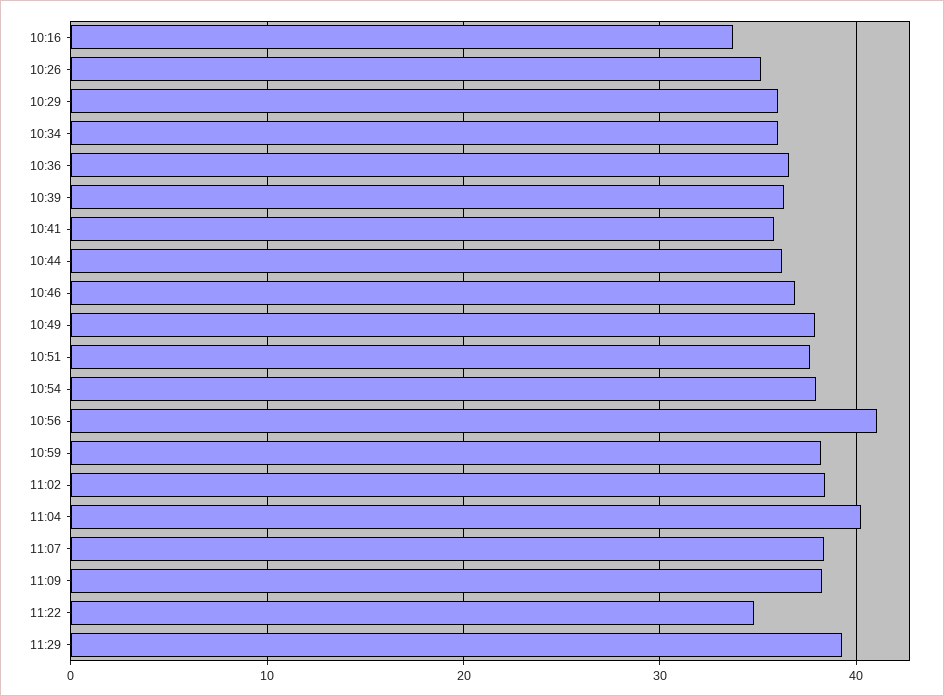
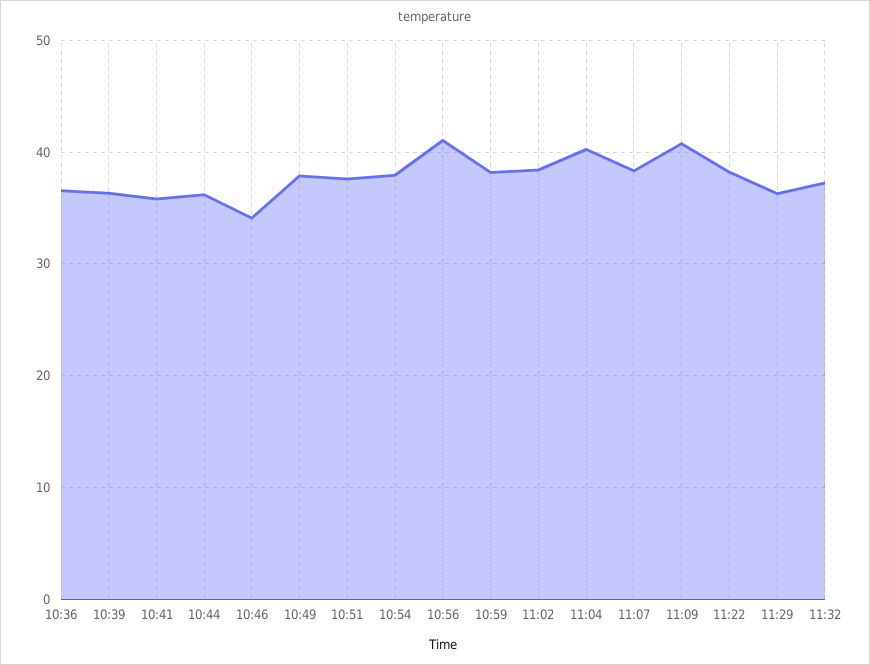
10:16: 34 -> none
10:26: 35 -> none
10:29: 36 -> none
10:34: 36 -> none
10:46: 37 -> 34
11:09: 38 -> 41
11:22: 35 -> 38
11:29: 39 -> 36
11:32: none -> 37

